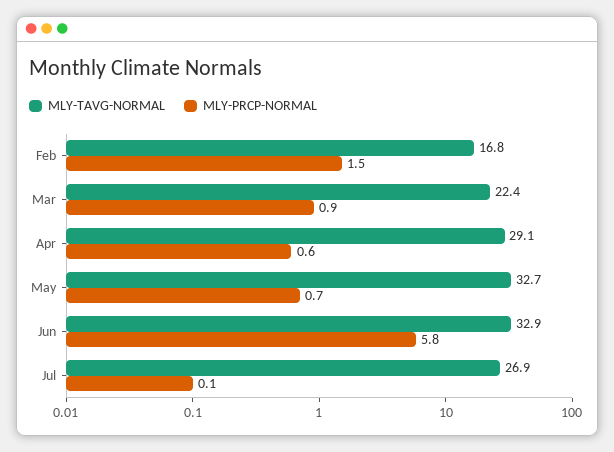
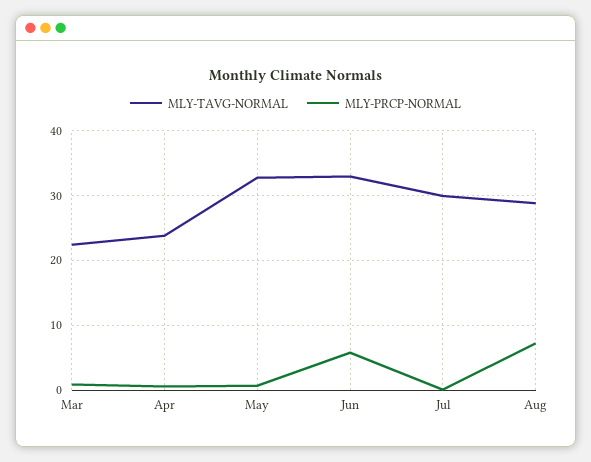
MLY-TAVG-NORMAL, Feb: 16.8 -> none
MLY-PRCP-NORMAL, Feb: 1.5 -> none
MLY-TAVG-NORMAL, Apr: 29.1 -> 24
MLY-TAVG-NORMAL, Jul: 26.9 -> 30
MLY-TAVG-NORMAL, Aug: none -> 29
MLY-PRCP-NORMAL, Aug: none -> 7

